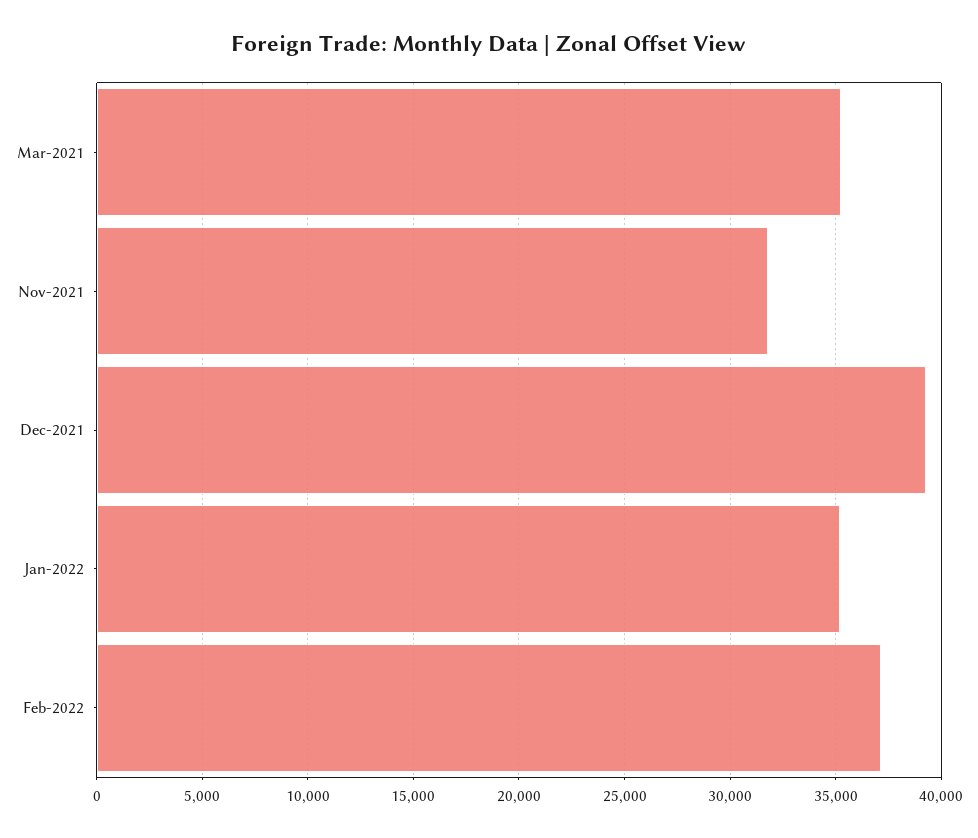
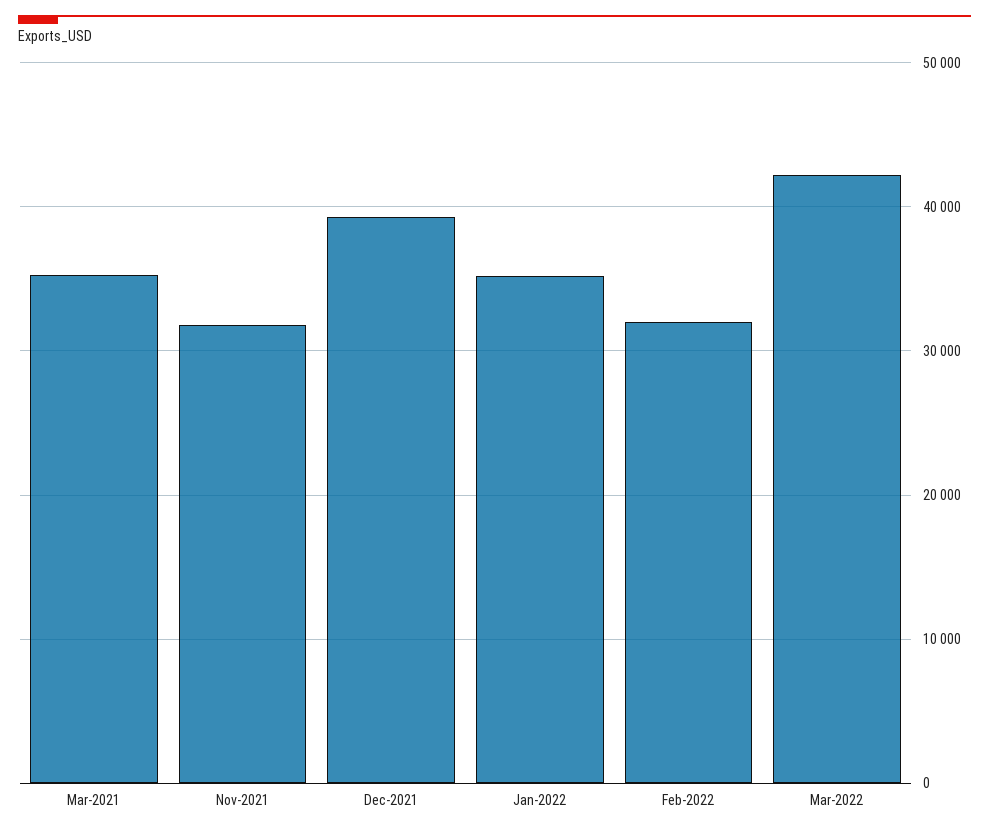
Feb-2022: 37000 -> 32000
Mar-2022: none -> 42000

